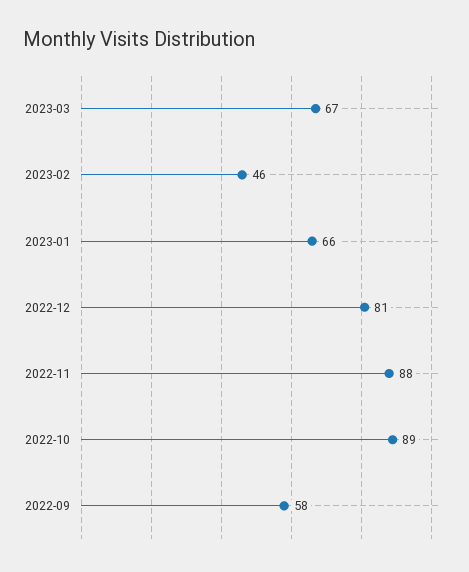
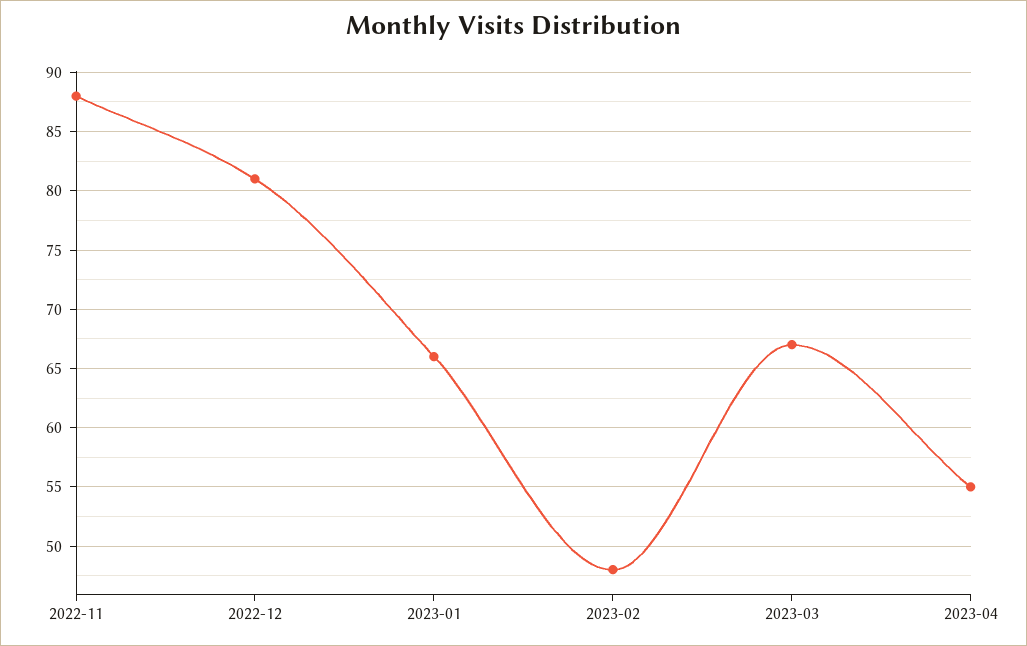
2023-02: 46 -> 48
2022-10: 89 -> none
2022-09: 58 -> none
2023-04: none -> 55

